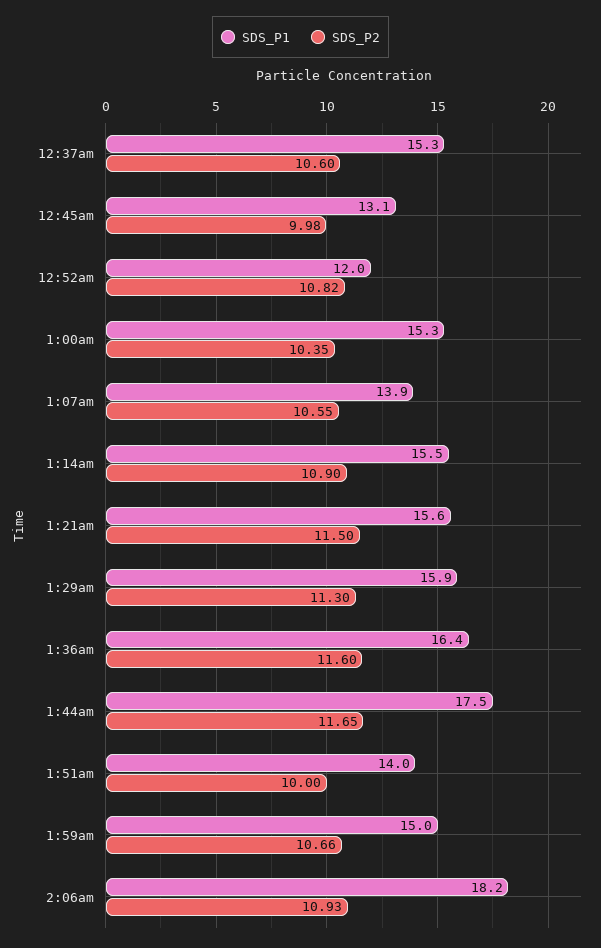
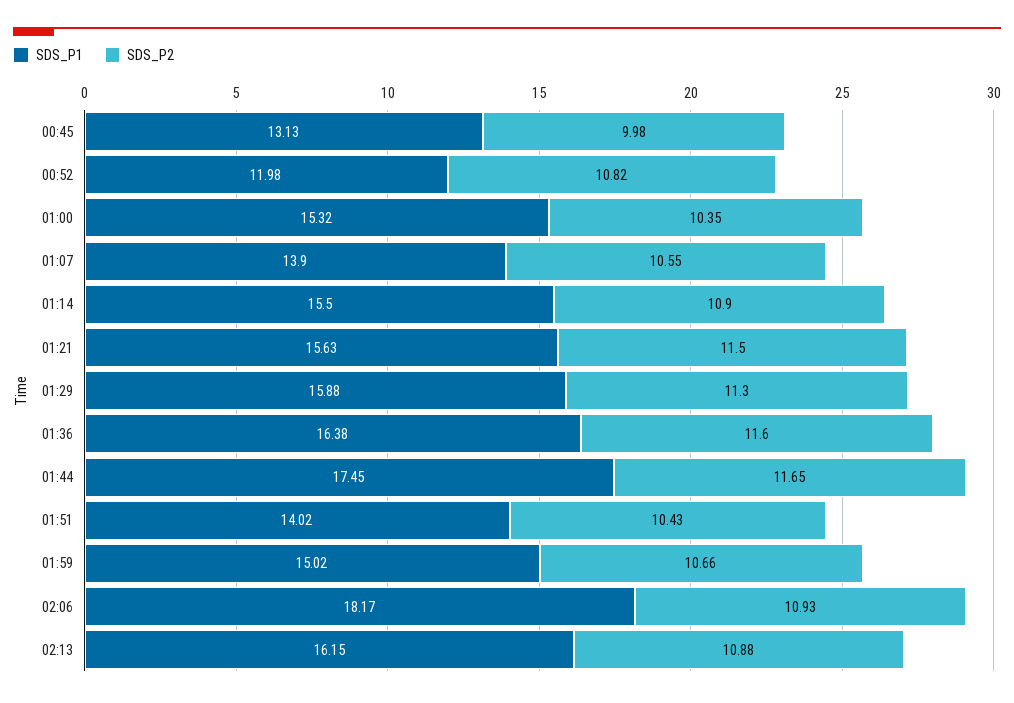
SDS_P1, 12:37am: 15.3 -> none
SDS_P2, 12:37am: 10.6 -> none
SDS_P2, 1:51am: 10 -> 10.43
SDS_P1, 02:13: none -> 16.15
SDS_P2, 02:13: none -> 10.88

